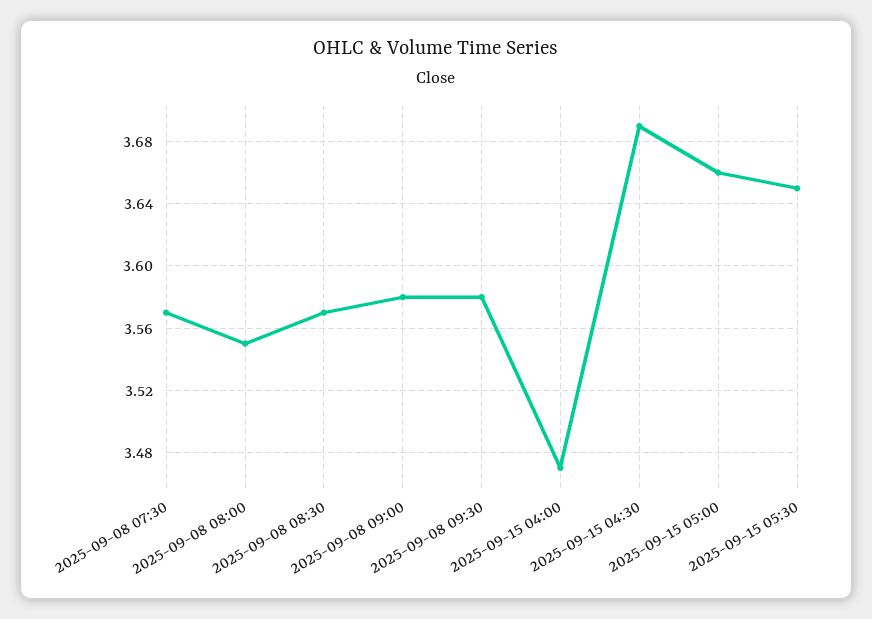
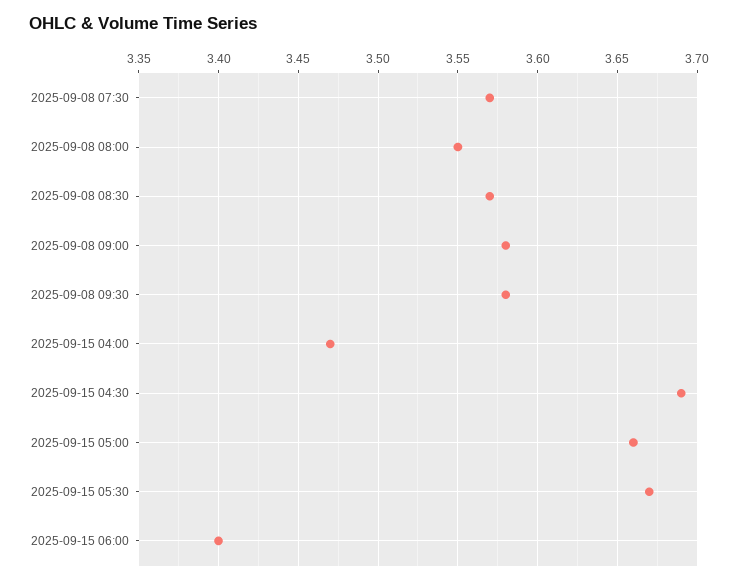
2025-09-15 05:30: 3.65 -> 3.67
2025-09-15 06:00: none -> 3.4

